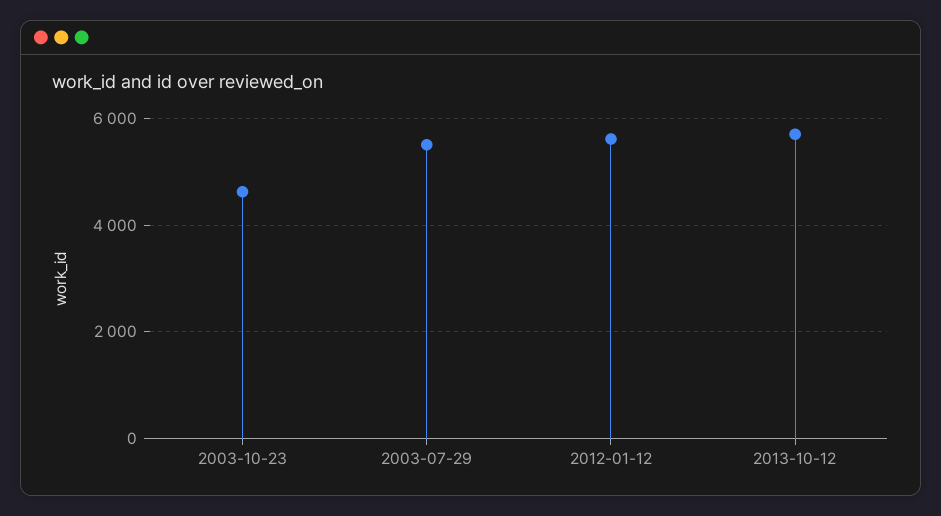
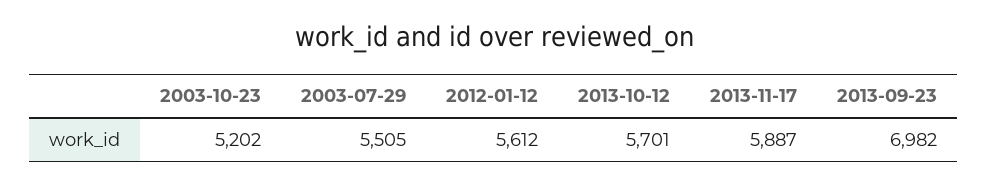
2003-10-23: 4600 -> 5202
2013-11-17: none -> 5887
2013-09-23: none -> 6982

